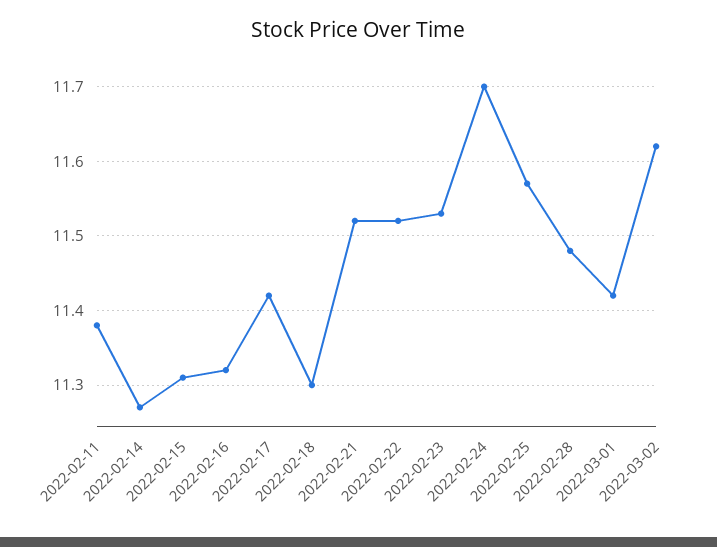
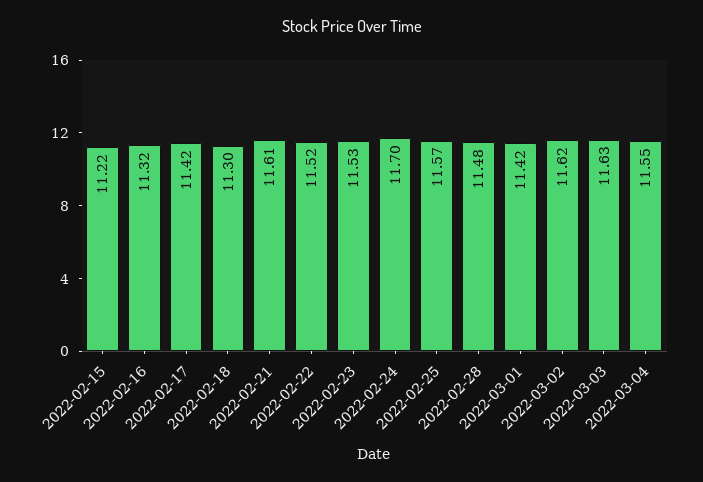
2022-02-11: 11.38 -> none
2022-02-14: 11.27 -> none
2022-02-15: 11.31 -> 11.22
2022-02-21: 11.52 -> 11.61
2022-03-03: none -> 11.63
2022-03-04: none -> 11.55

